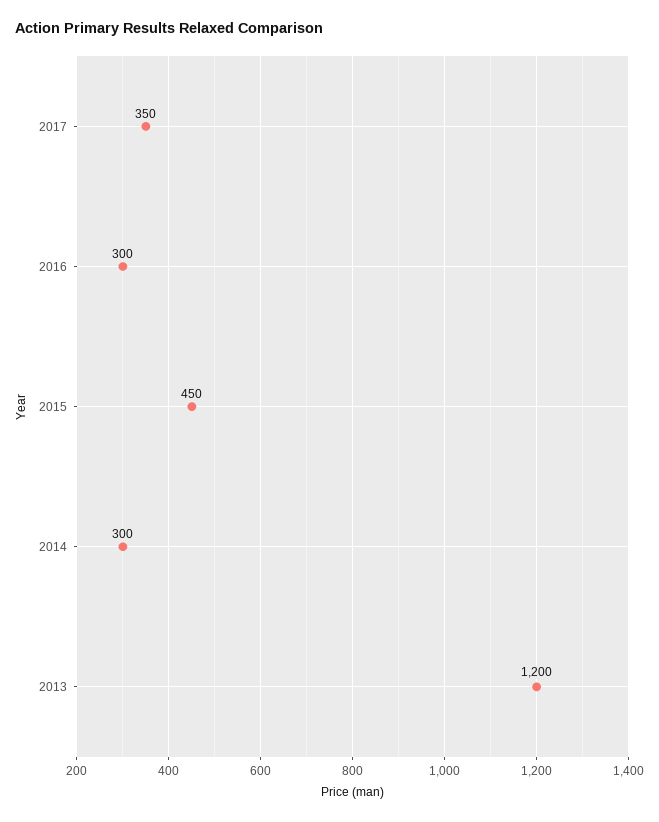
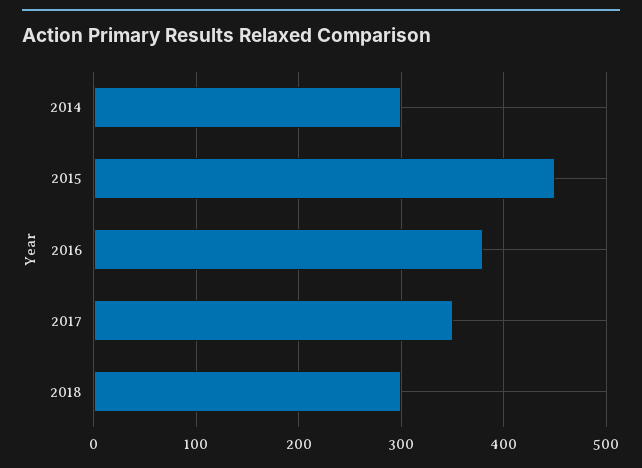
2016: 300 -> 380
2013: 1200 -> none
2018: none -> 300

